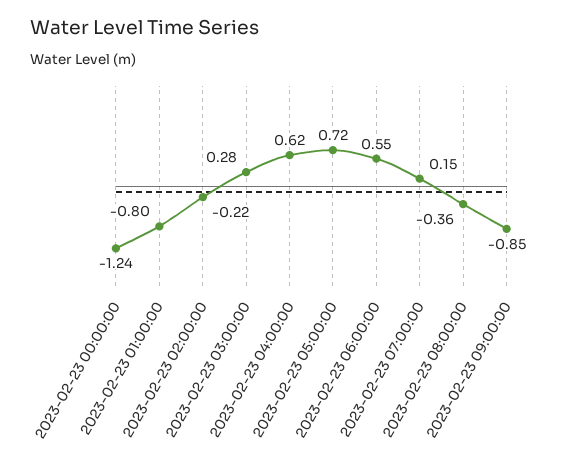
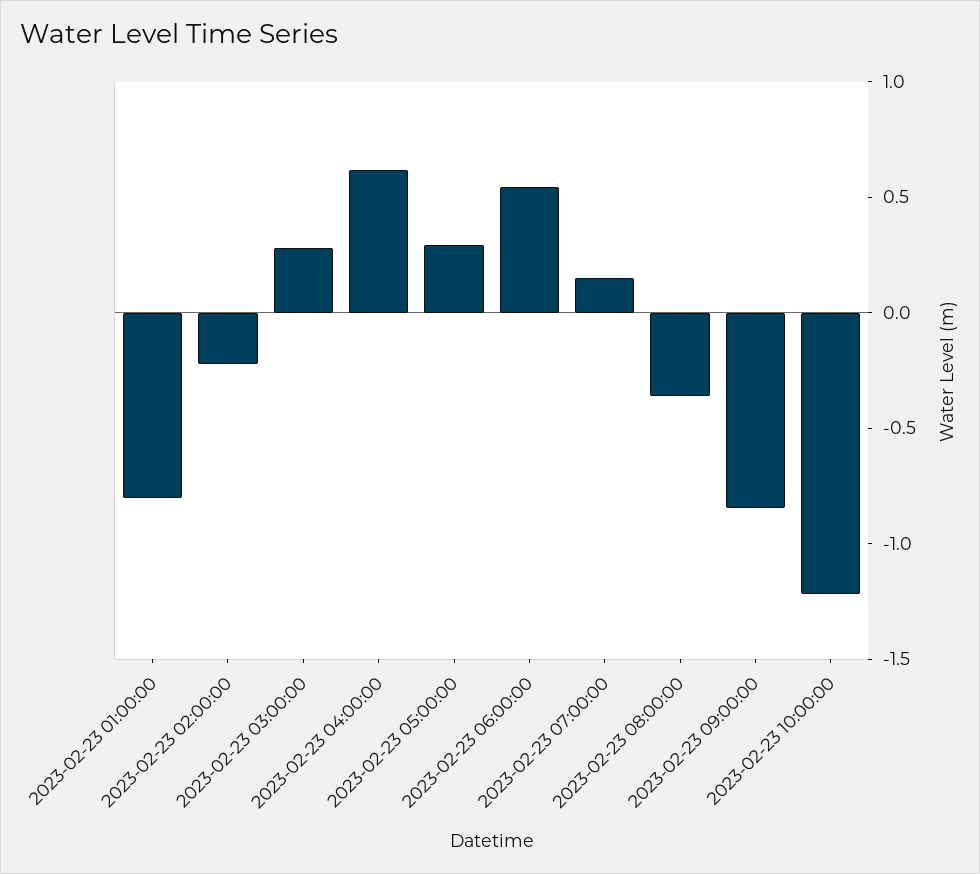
2023-02-23 00:00:00: -1.24 -> none
2023-02-23 05:00:00: 0.72 -> 0.3
2023-02-23 10:00:00: none -> -1.2

